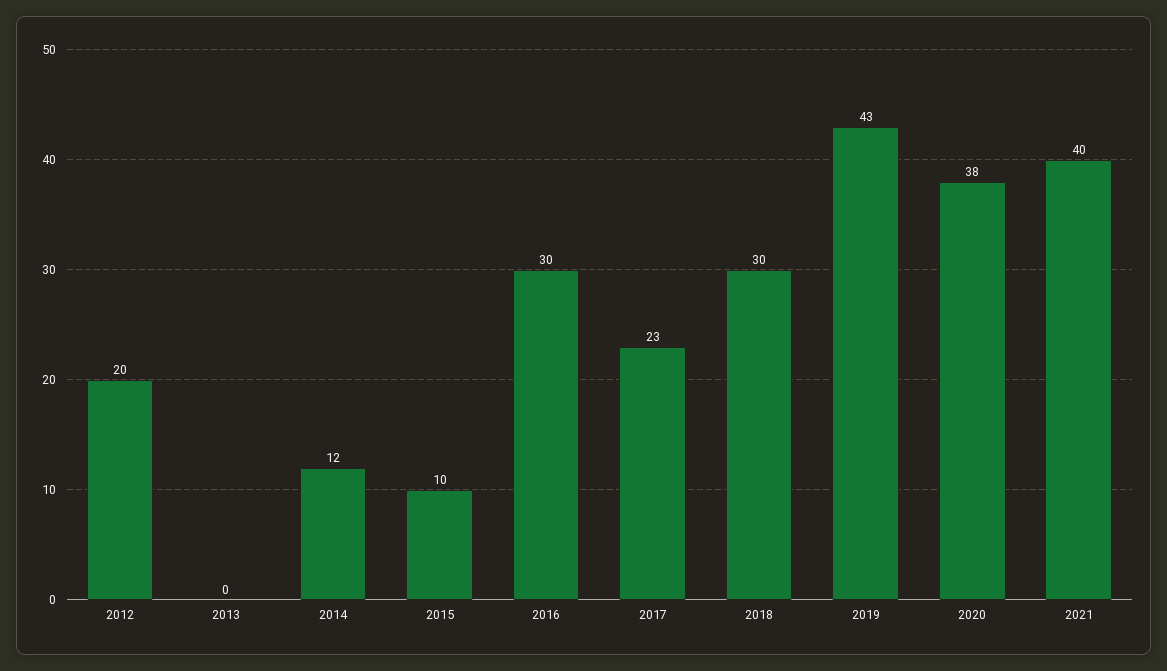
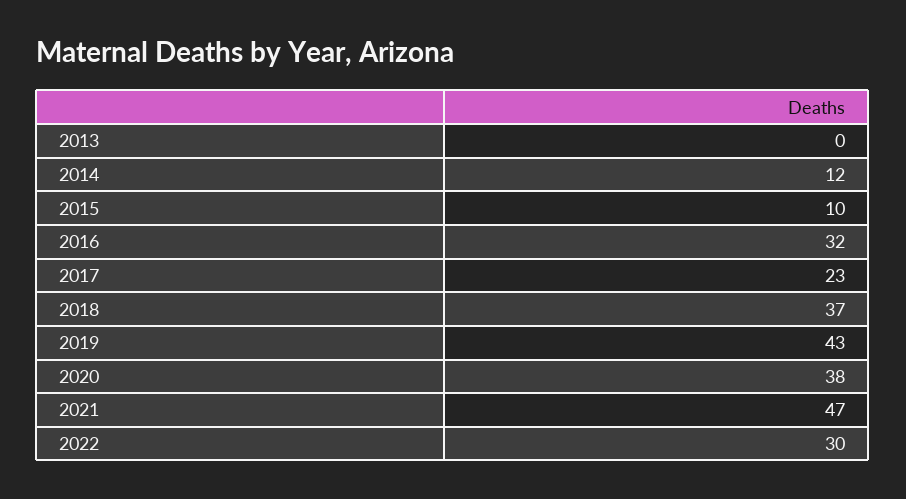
2012: 20 -> none
2016: 30 -> 32
2018: 30 -> 37
2021: 40 -> 47
2022: none -> 30

